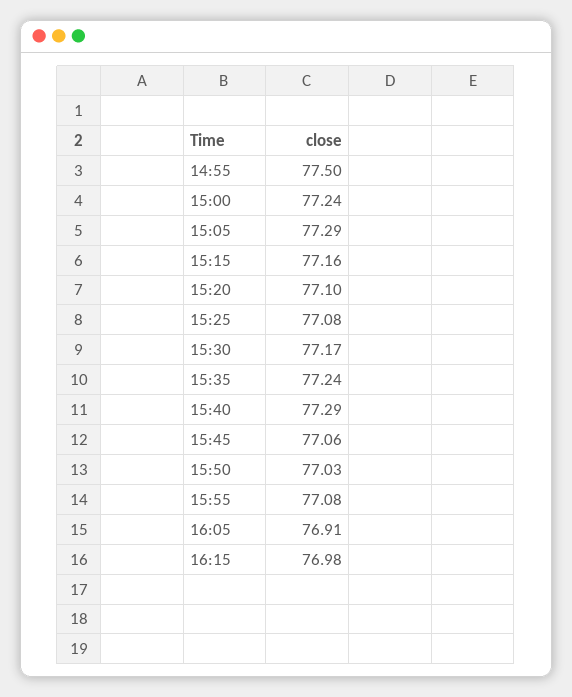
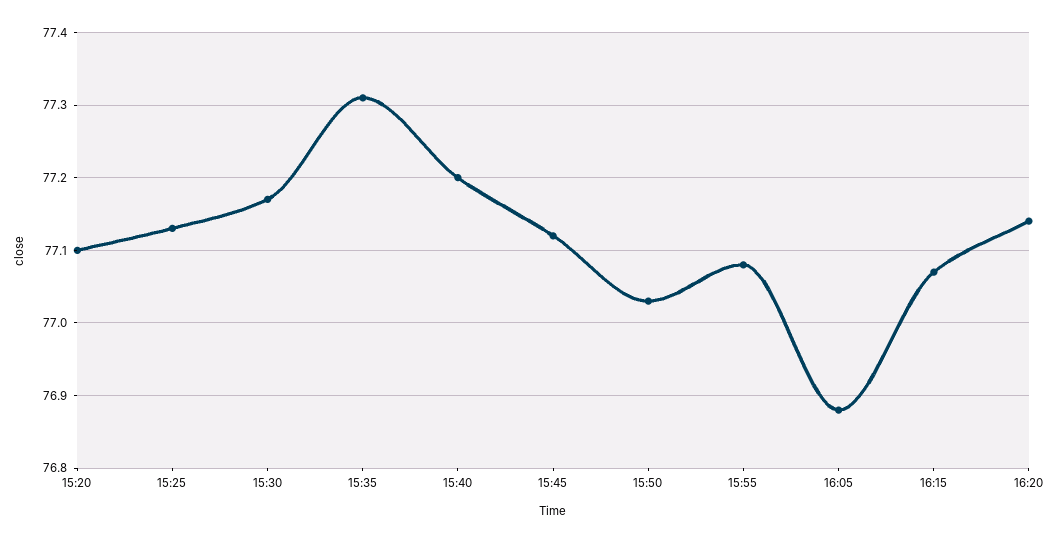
14:55: 77.5 -> none
15:00: 77.24 -> none
15:05: 77.29 -> none
15:15: 77.16 -> none
15:25: 77.08 -> 77.13
15:35: 77.24 -> 77.31
15:40: 77.29 -> 77.2
15:45: 77.06 -> 77.12
16:05: 76.91 -> 76.88
16:15: 76.98 -> 77.07
16:20: none -> 77.14

